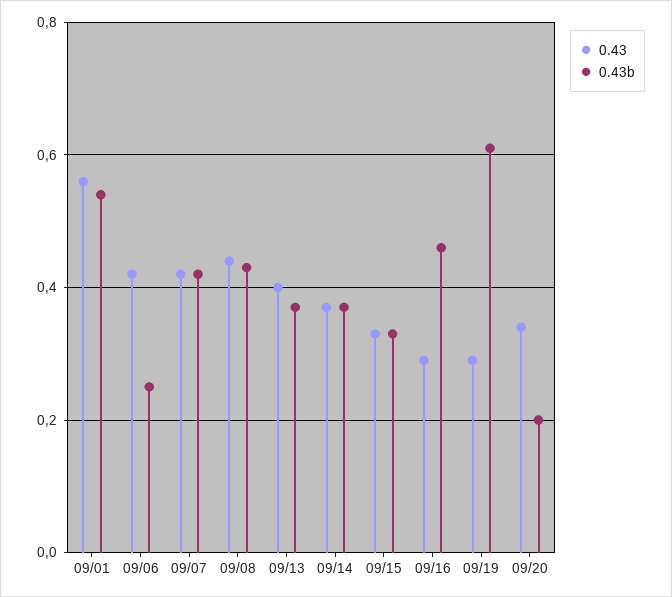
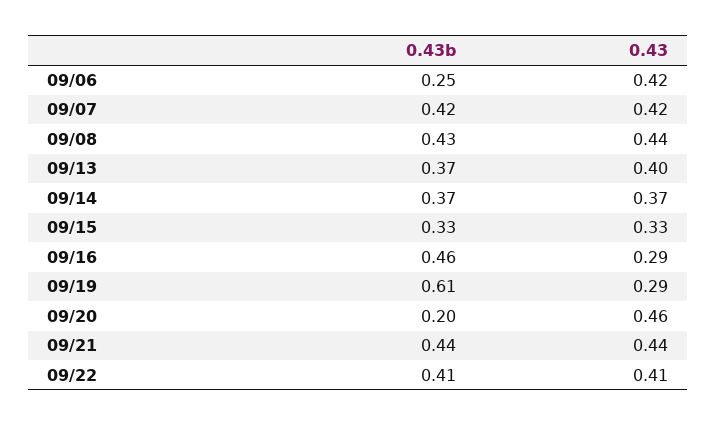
0.43, 09/01: 0.55 -> none
0.43b, 09/01: 0.55 -> none
0.43, 09/20: 0.35 -> 0.46
0.43b, 09/21: none -> 0.44
0.43, 09/21: none -> 0.44
0.43b, 09/22: none -> 0.41
0.43, 09/22: none -> 0.41

